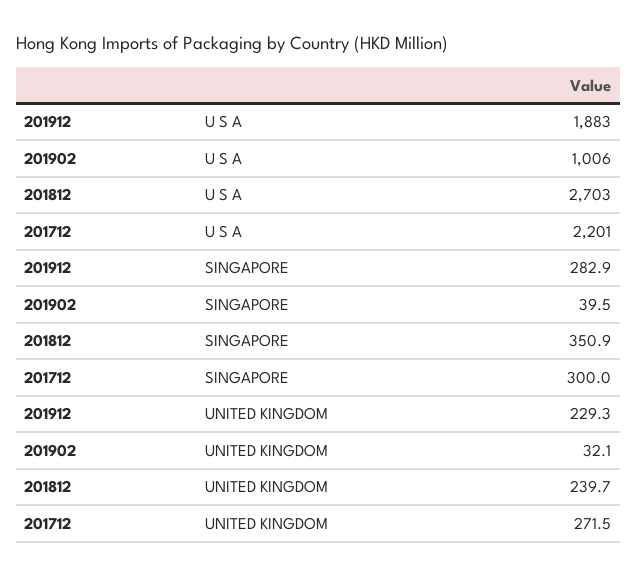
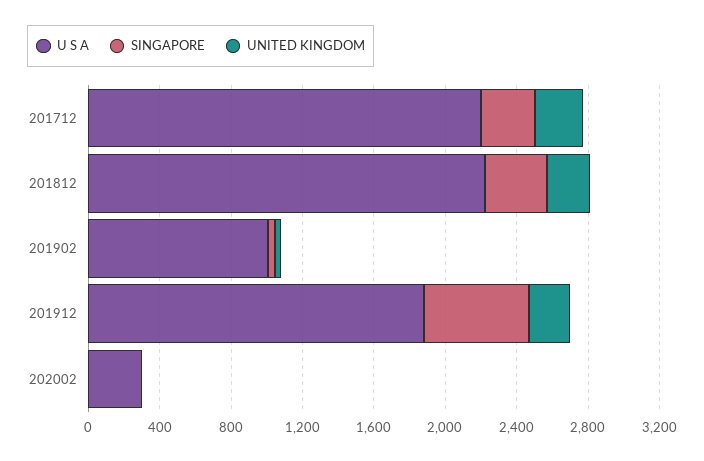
U S A, 201812: 2703 -> 2200
SINGAPORE, 201912: 282.9 -> 600
U S A, 202002: none -> 300
SINGAPORE, 202002: none -> 0
UNITED KINGDOM, 202002: none -> 0

